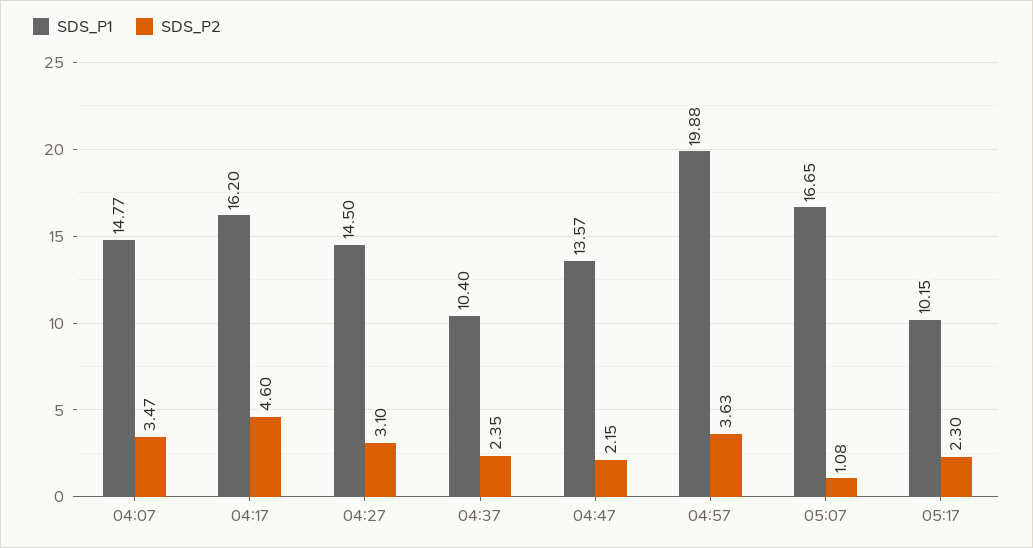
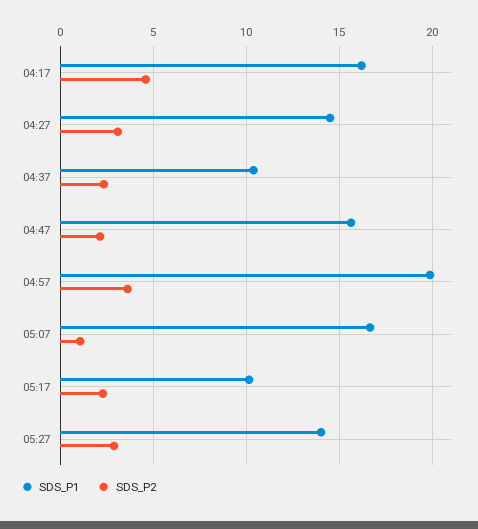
SDS_P1, 04:07: 14.77 -> none
SDS_P2, 04:07: 3.47 -> none
SDS_P1, 04:47: 13.57 -> 15.5
SDS_P1, 05:27: none -> 14
SDS_P2, 05:27: none -> 3

